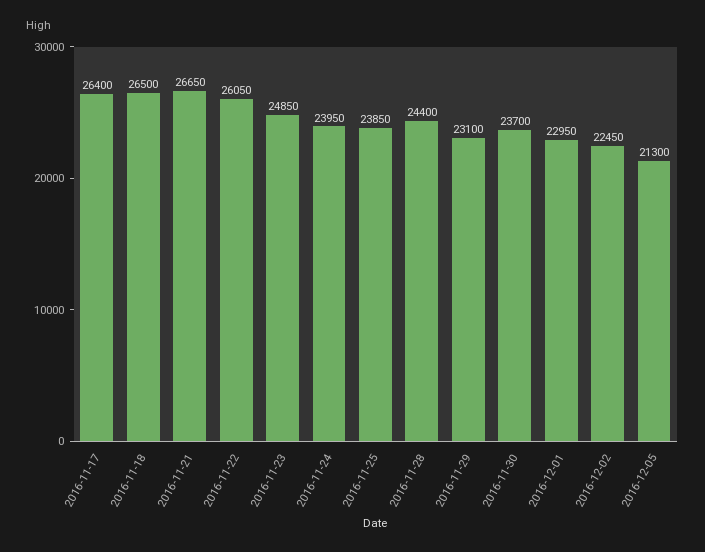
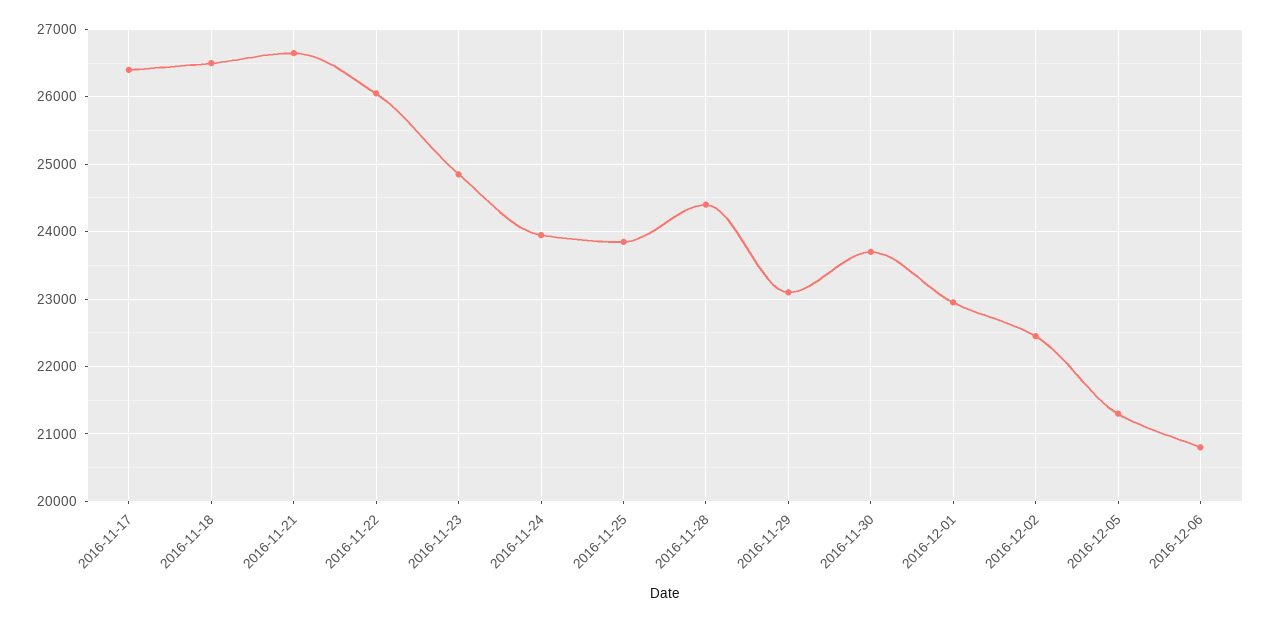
2016-12-06: none -> 20800

